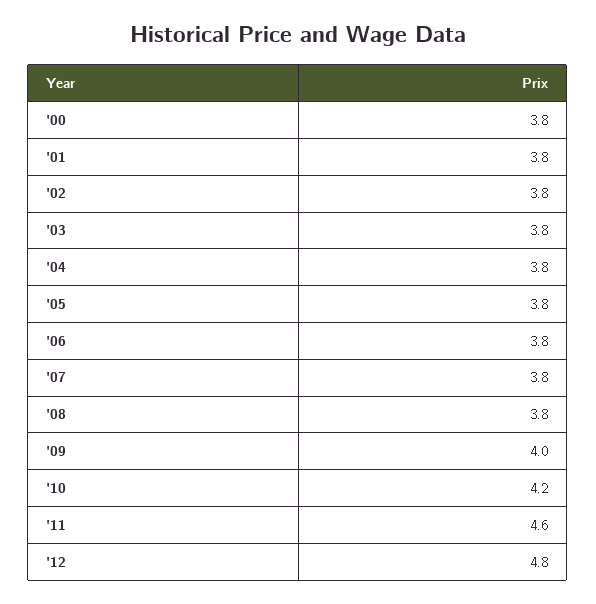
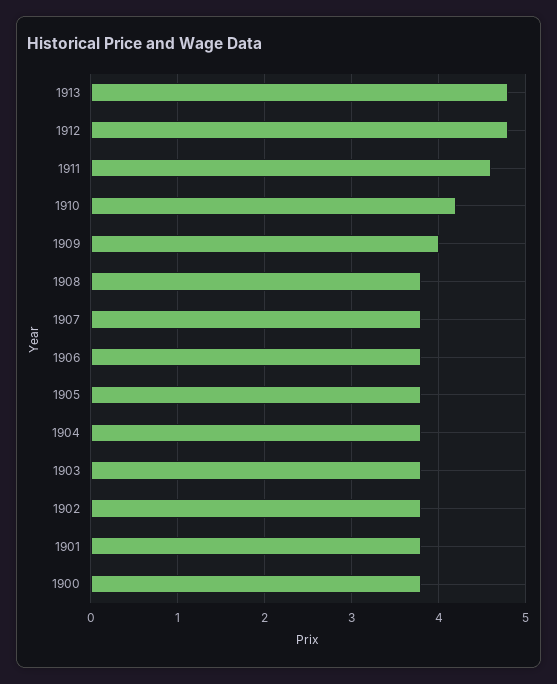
1913: none -> 4.8

